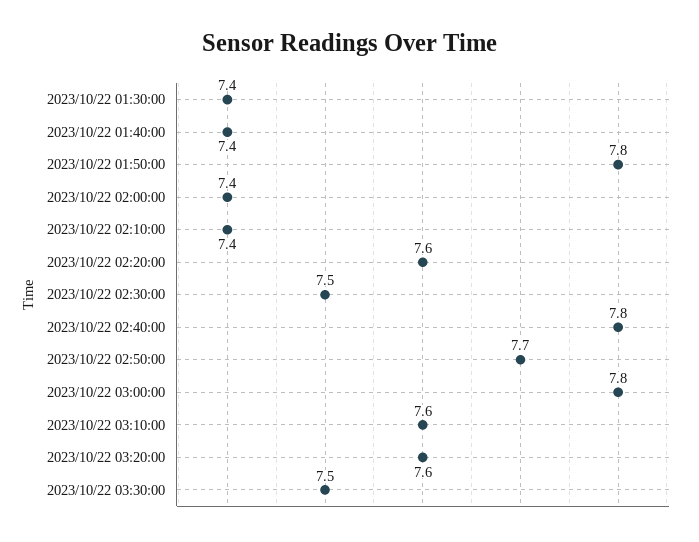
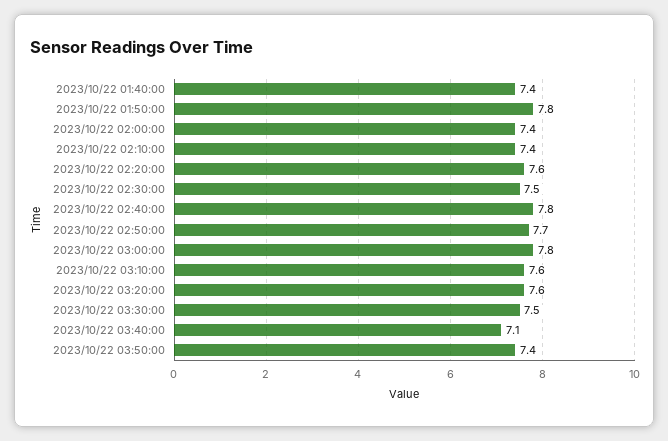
2023/10/22 01:30:00: 7.4 -> none
2023/10/22 03:40:00: none -> 7.1
2023/10/22 03:50:00: none -> 7.4

